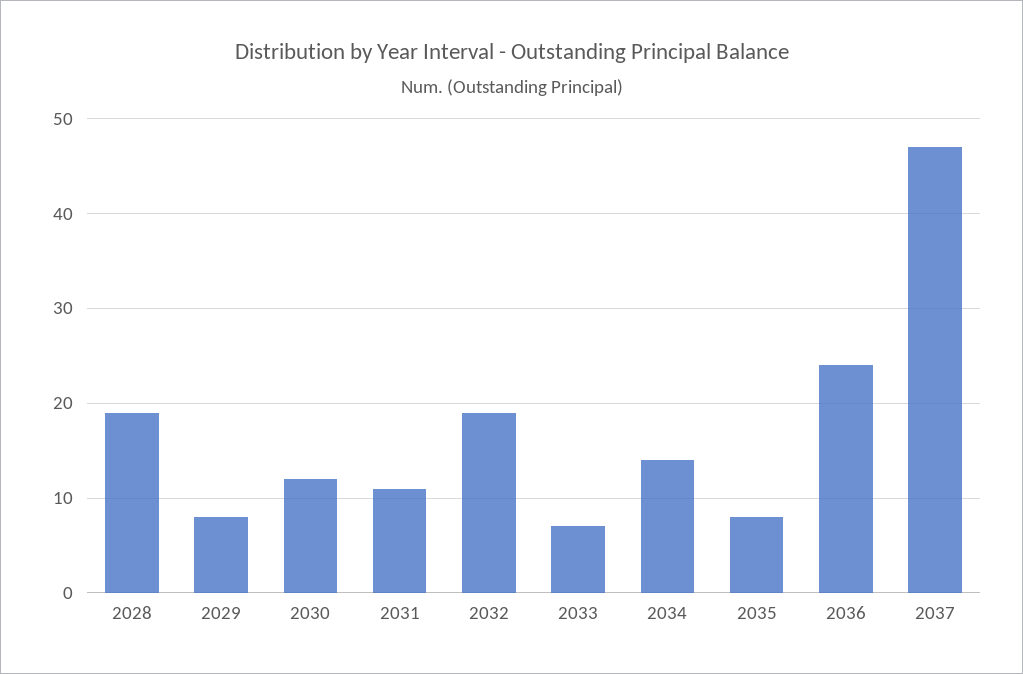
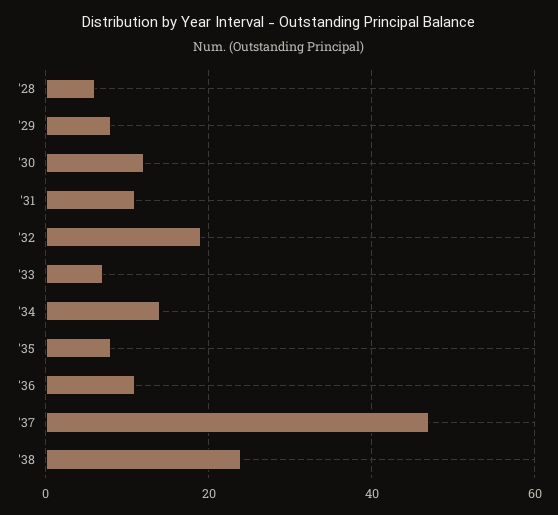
2028: 19 -> 5
2036: 24 -> 10
'38: none -> 25

